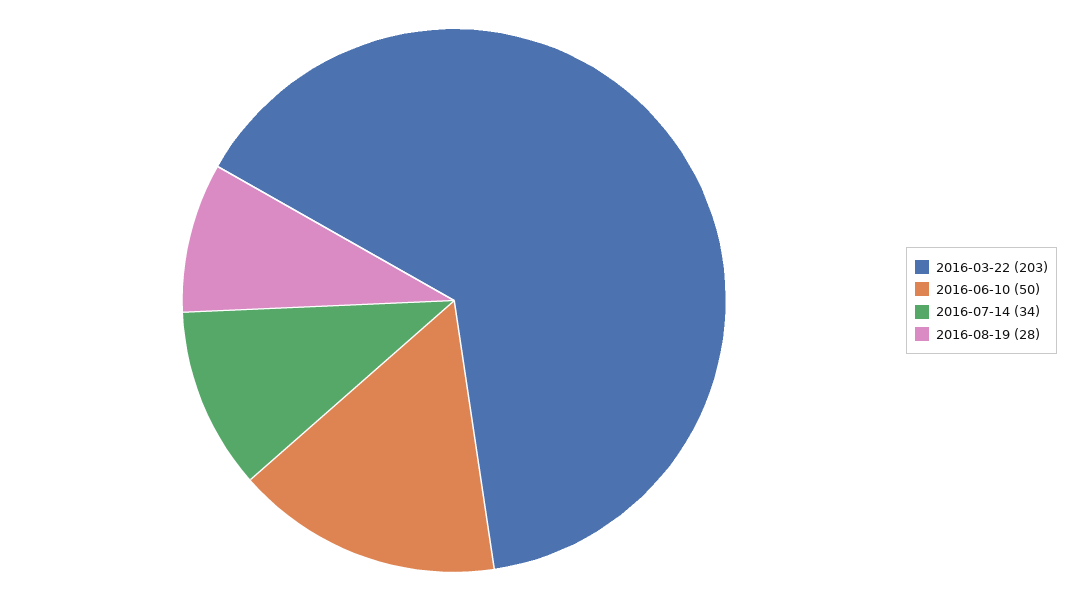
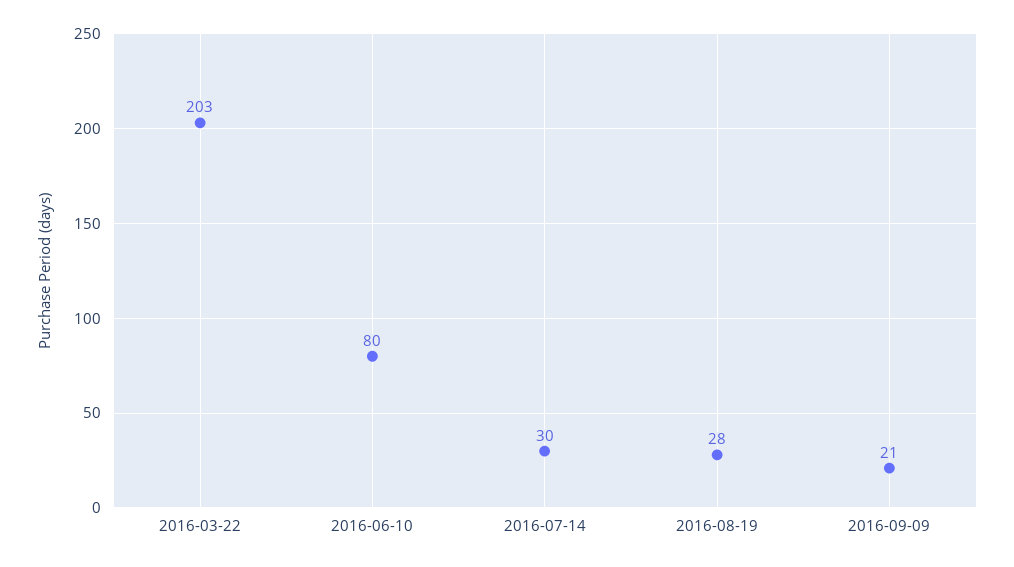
2016-06-10: 50 -> 80
2016-07-14: 34 -> 30
2016-09-09: none -> 21

